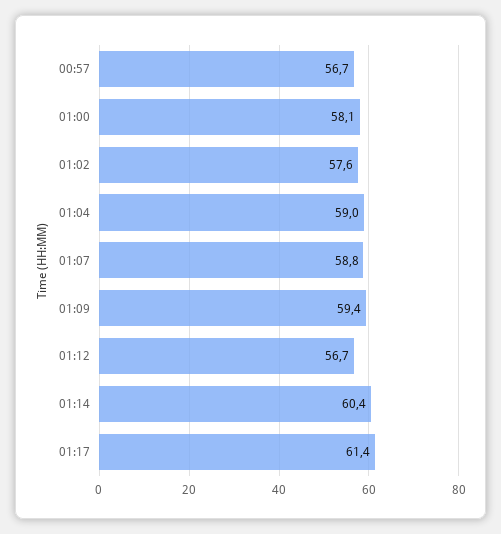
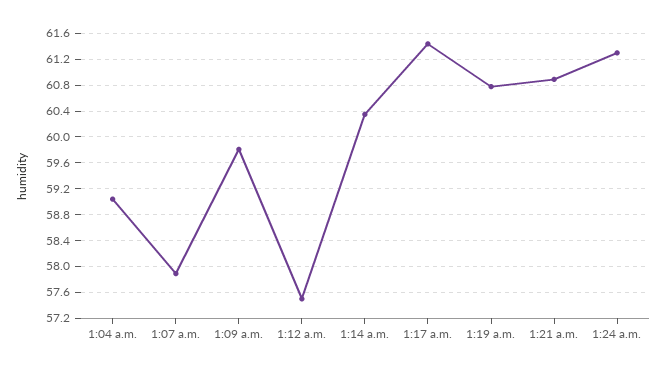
00:57: 56.7 -> none
01:00: 58.1 -> none
01:02: 57.6 -> none
01:07: 58.8 -> 57.9
01:09: 59.4 -> 59.8
01:12: 56.7 -> 57.5
1:19 a.m.: none -> 60.8
1:21 a.m.: none -> 60.9
1:24 a.m.: none -> 61.3

